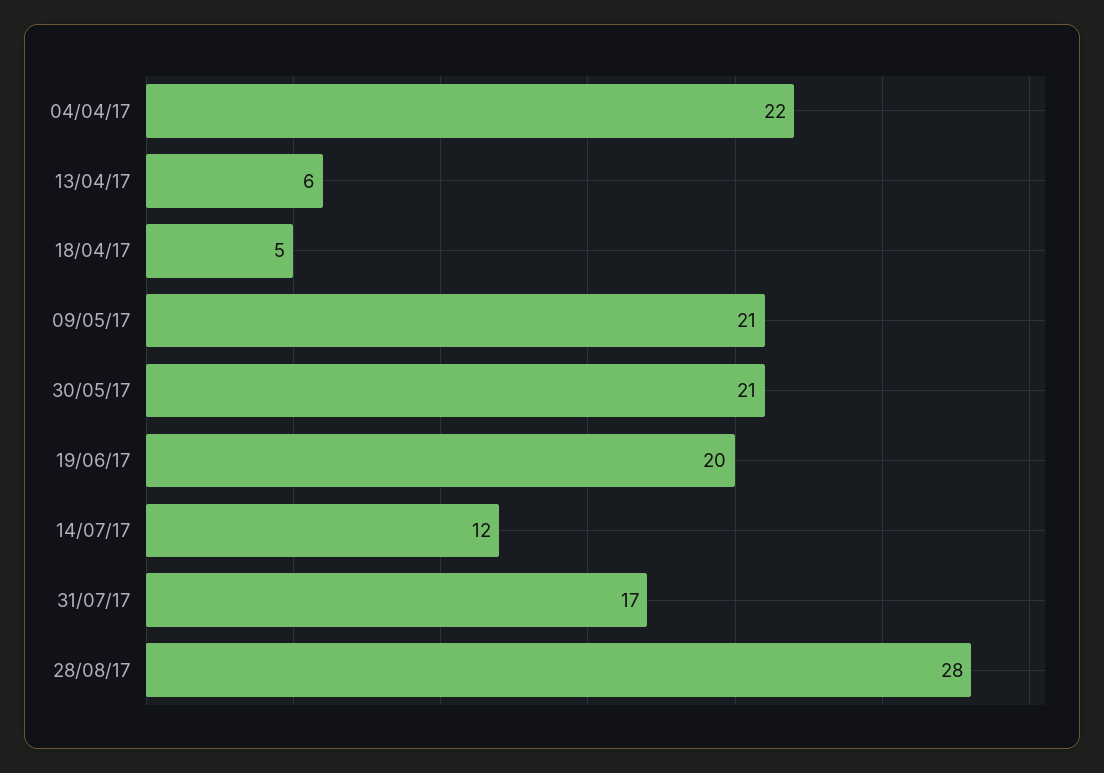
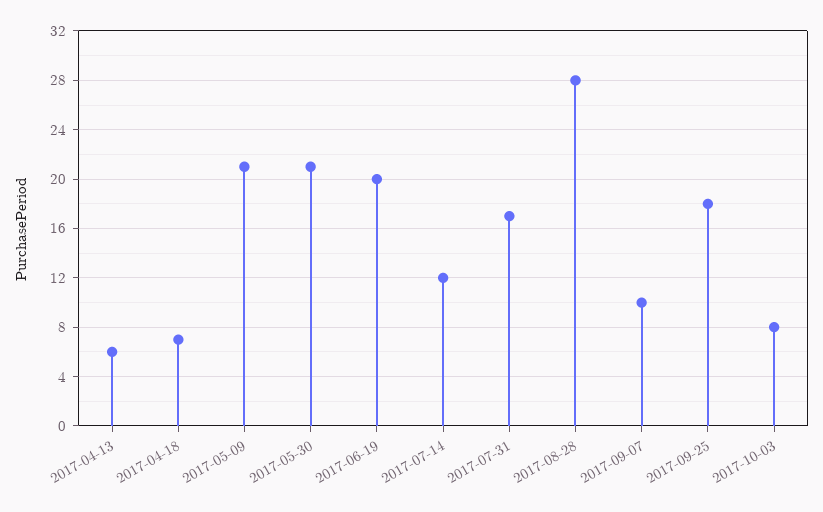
04/04/17: 22 -> none
18/04/17: 5 -> 7
2017-09-07: none -> 10
2017-09-25: none -> 18
2017-10-03: none -> 8

